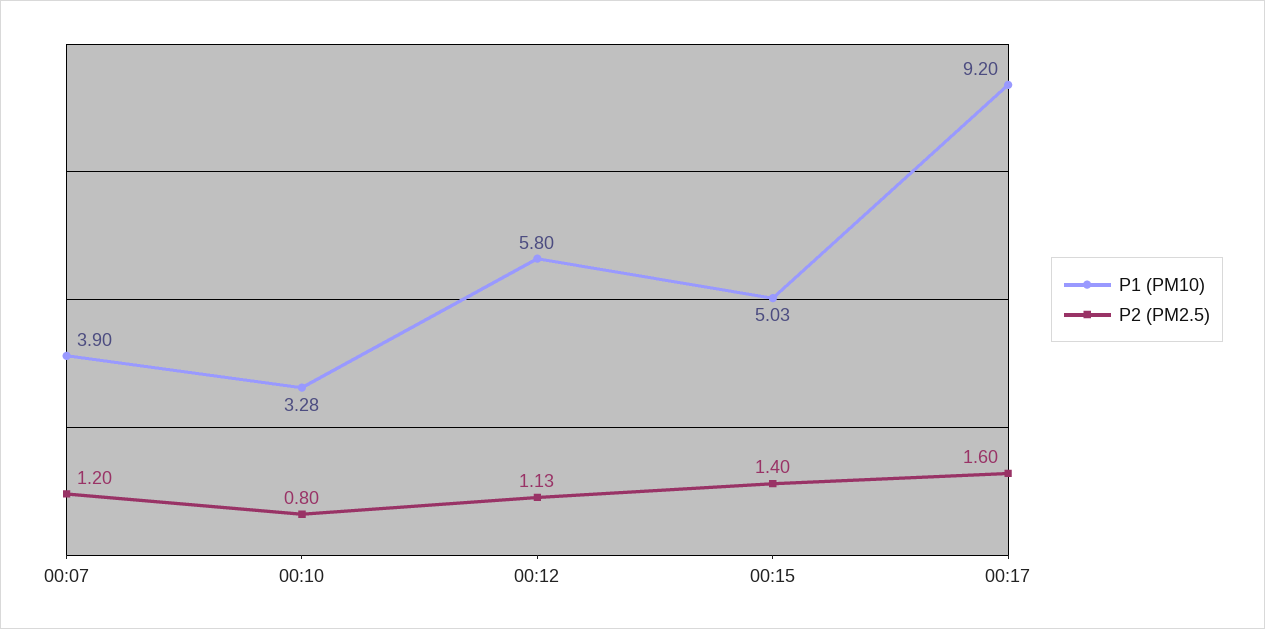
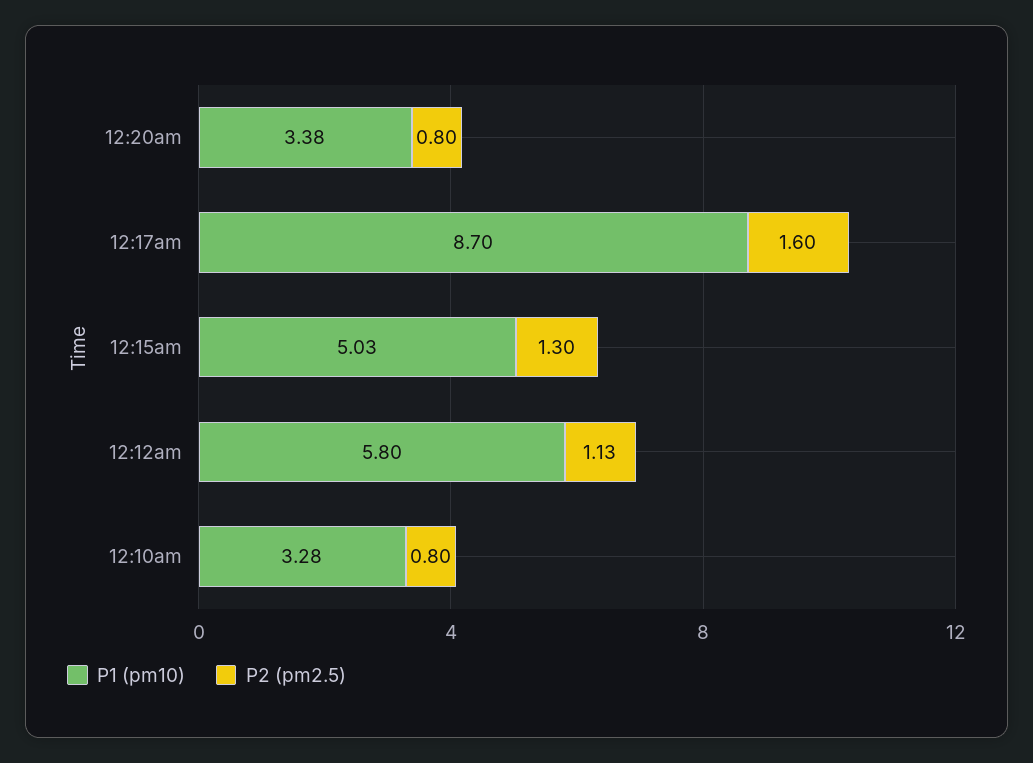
P1 (PM10), 00:07: 3.9 -> none
P2 (PM2.5), 00:07: 1.2 -> none
P2 (PM2.5), 00:15: 1.4 -> 1.3
P1 (PM10), 00:17: 9.2 -> 8.7
P1 (PM10), 12:20am: none -> 3.38
P2 (PM2.5), 12:20am: none -> 0.8

